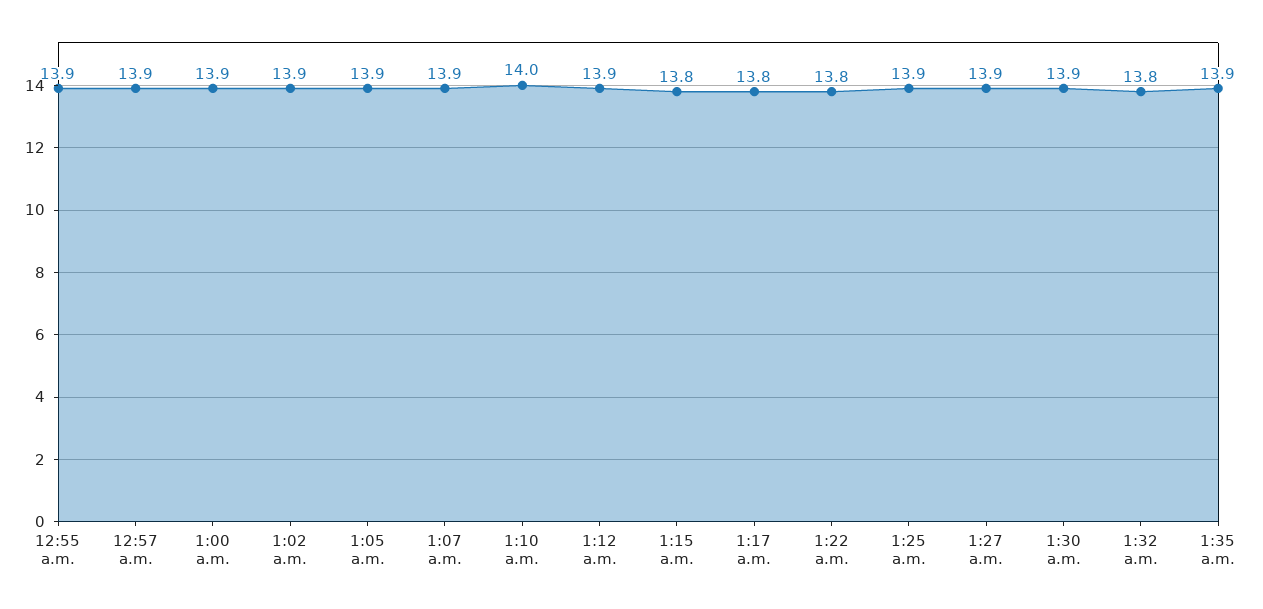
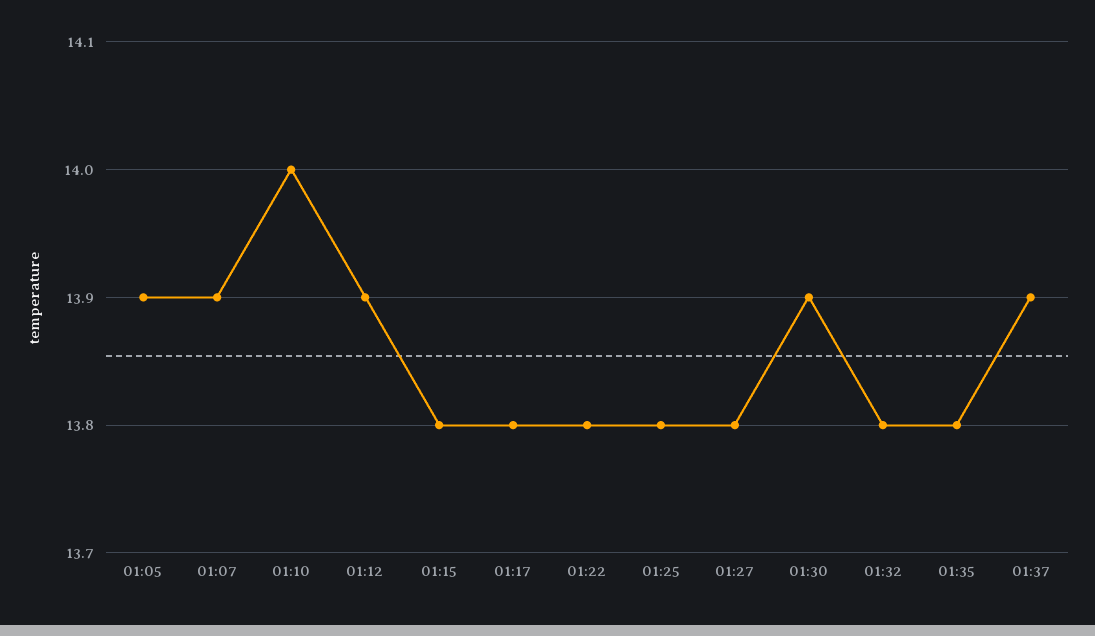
12:55 a.m.: 13.9 -> none
12:57 a.m.: 13.9 -> none
1:00 a.m.: 13.9 -> none
1:02 a.m.: 13.9 -> none
1:25 a.m.: 13.9 -> 13.8
1:27 a.m.: 13.9 -> 13.8
1:35 a.m.: 13.9 -> 13.8
01:37: none -> 13.9

